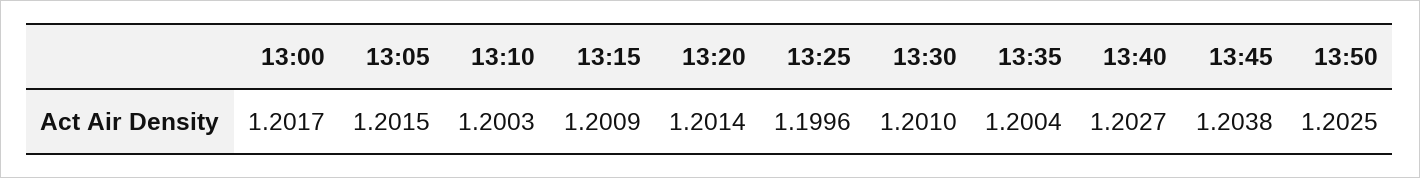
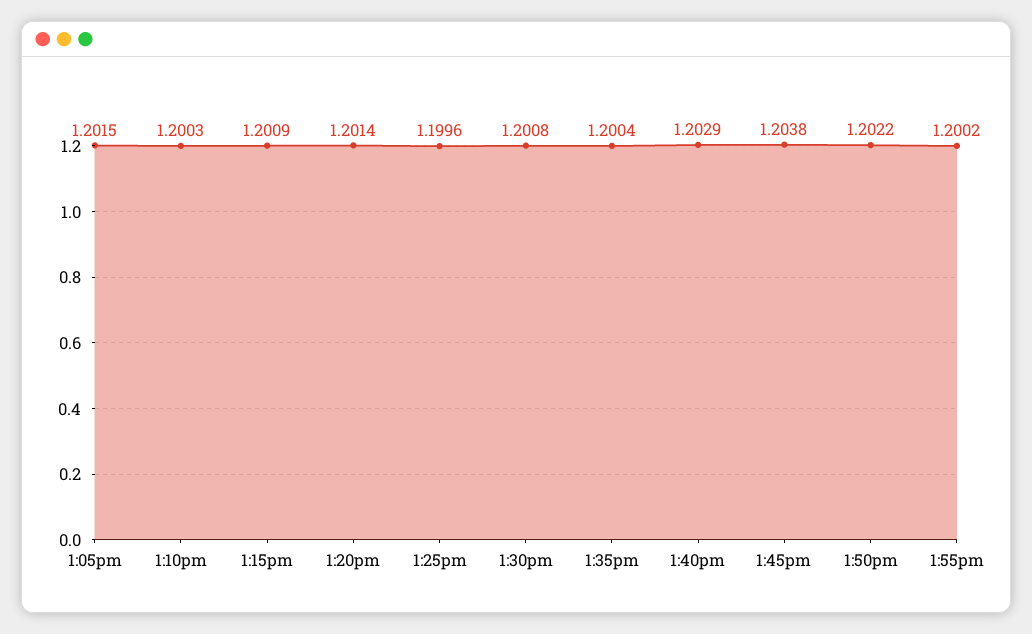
13:00: 1.2017 -> none
13:30: 1.201 -> 1.2008
13:40: 1.2027 -> 1.2029
13:50: 1.2025 -> 1.2022
1:55pm: none -> 1.2002

